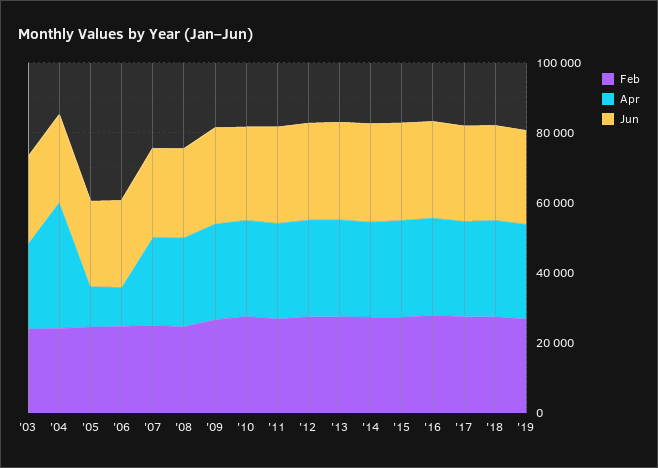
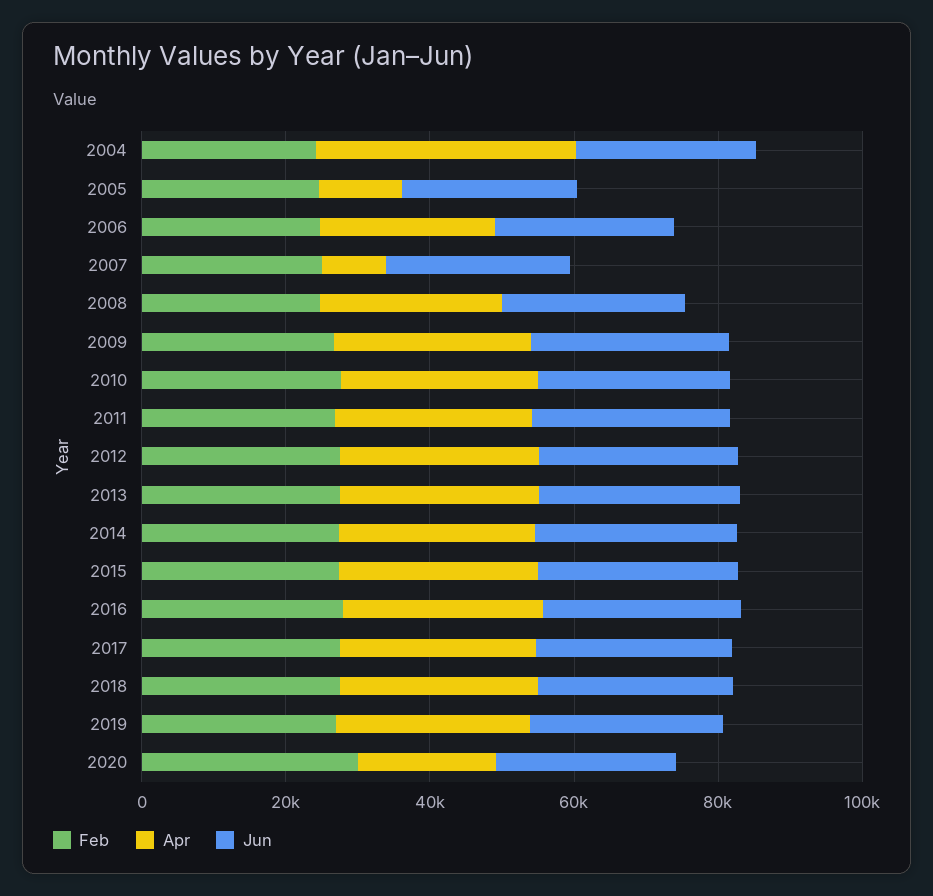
Feb, '03: 25000 -> none
Apr, '03: 25000 -> none
Jun, '03: 25000 -> none
Apr, '06: 10000 -> 25000
Apr, '07: 25000 -> 10000
Feb, 2020: none -> 30000
Apr, 2020: none -> 20000
Jun, 2020: none -> 25000

